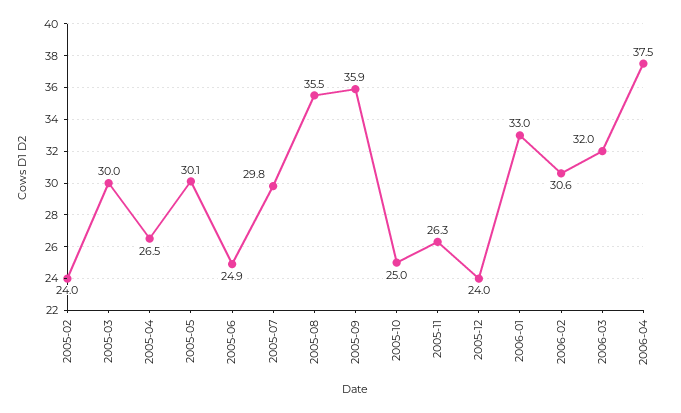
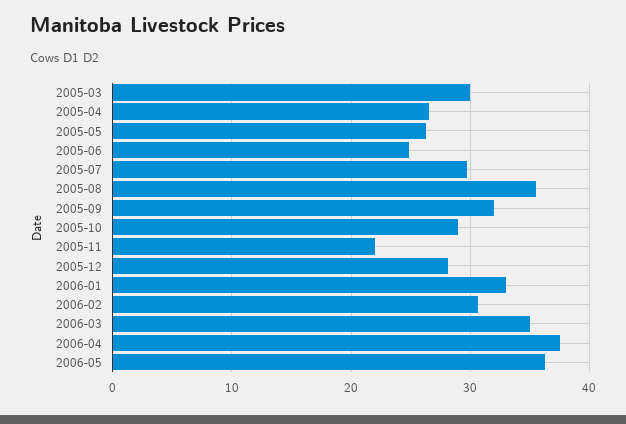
2005-02: 24 -> none
2005-05: 30.1 -> 26
2005-09: 35.9 -> 32
2005-10: 25 -> 29
2005-11: 26.3 -> 22
2005-12: 24 -> 28
2006-03: 32 -> 35
2006-05: none -> 36

